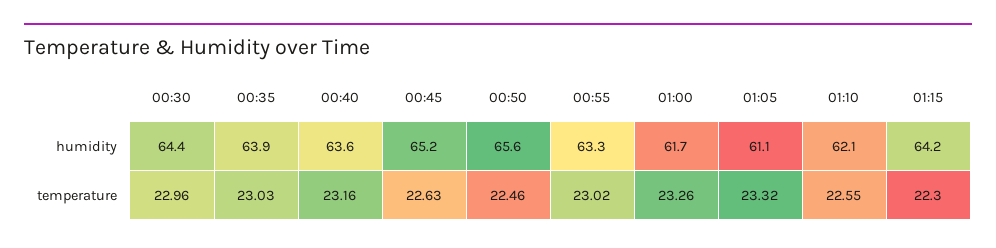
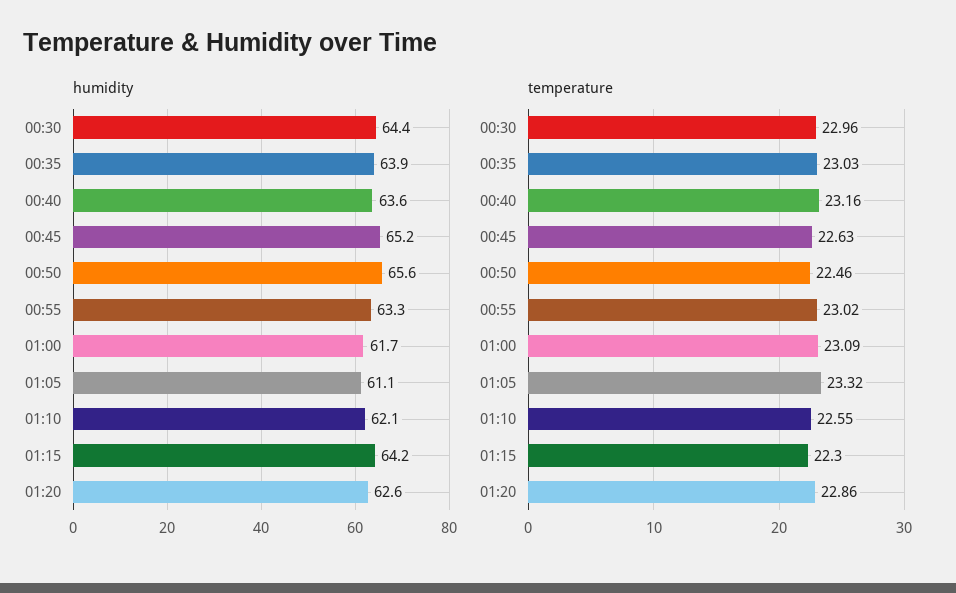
temperature, 01:00: 23.26 -> 23.09
humidity, 01:20: none -> 62.6
temperature, 01:20: none -> 22.86

